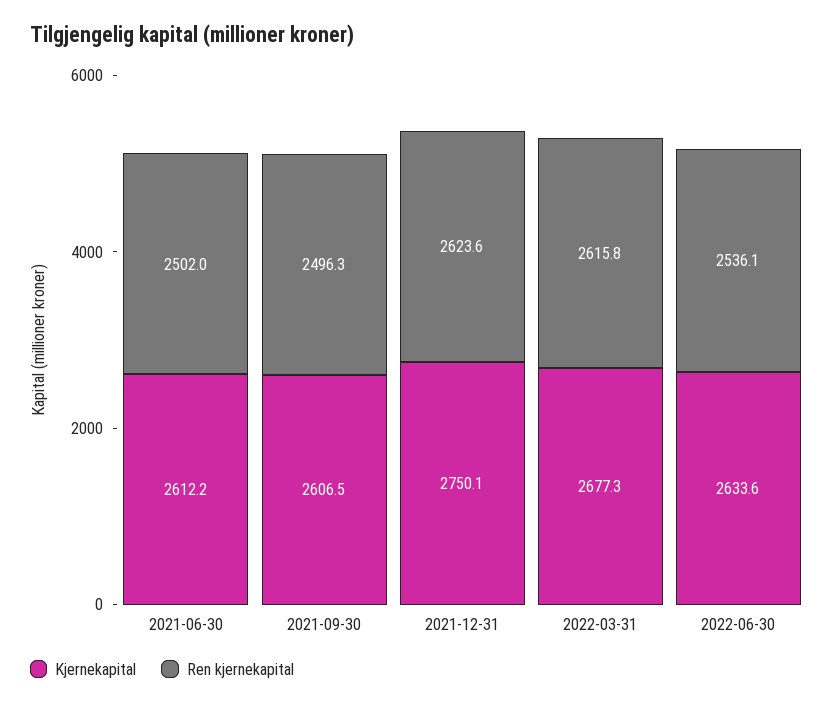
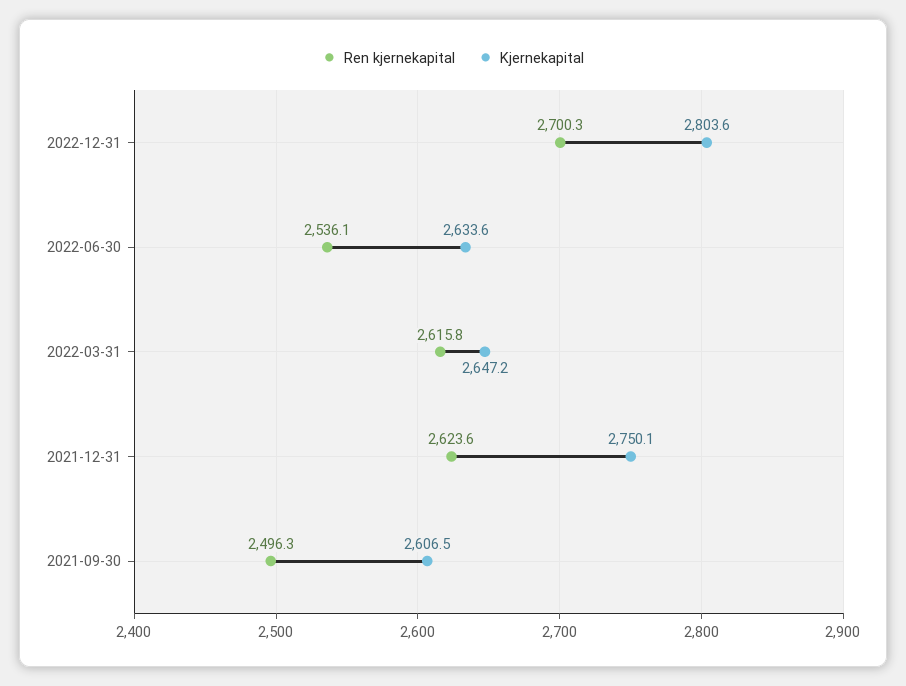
Kjernekapital, 2021-06-30: 2612.2 -> none
Ren kjernekapital, 2021-06-30: 2502 -> none
Kjernekapital, 2022-03-31: 2677.3 -> 2647.2
Ren kjernekapital, 2022-12-31: none -> 2700.3
Kjernekapital, 2022-12-31: none -> 2803.6

